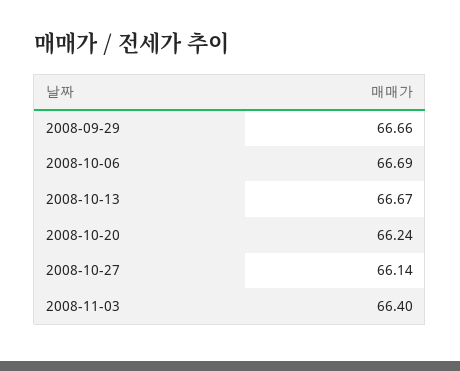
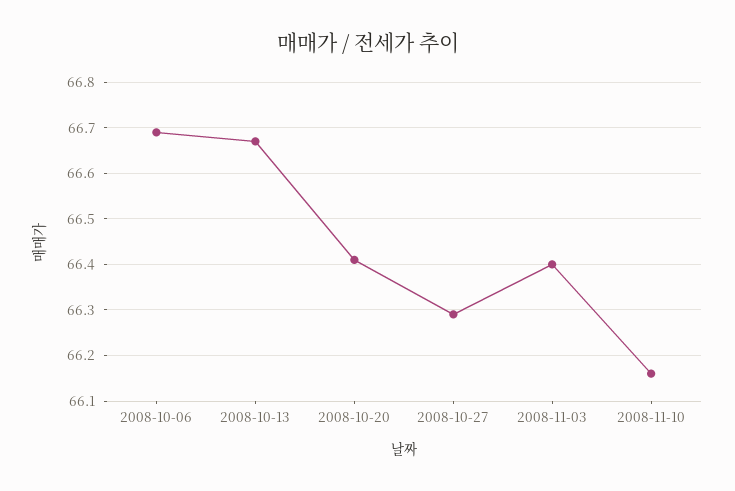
2008-09-29: 66.66 -> none
2008-10-20: 66.24 -> 66.4
2008-10-27: 66.14 -> 66.3
2008-11-10: none -> 66.15

